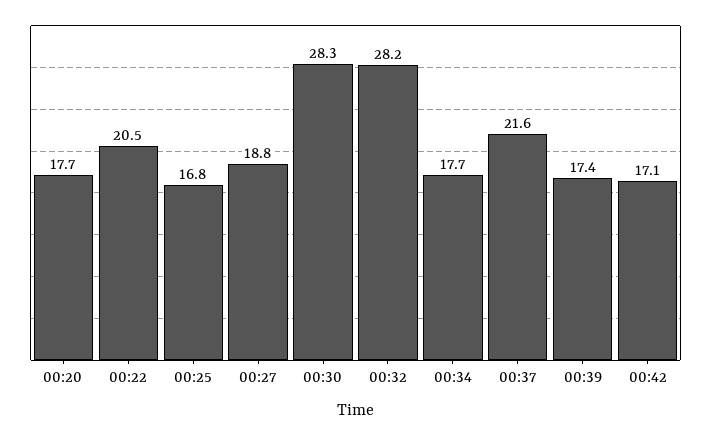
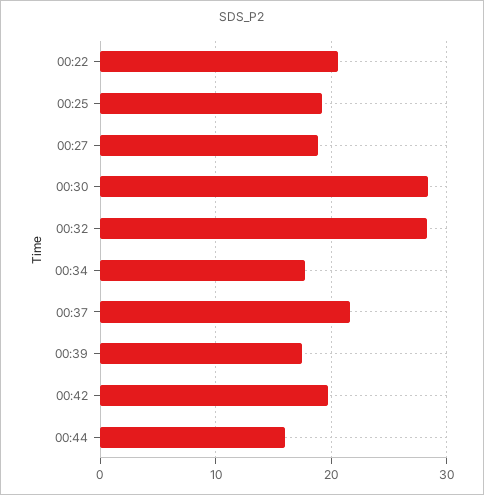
00:20: 17.7 -> none
00:25: 16.8 -> 19
00:42: 17.1 -> 20
00:44: none -> 16

